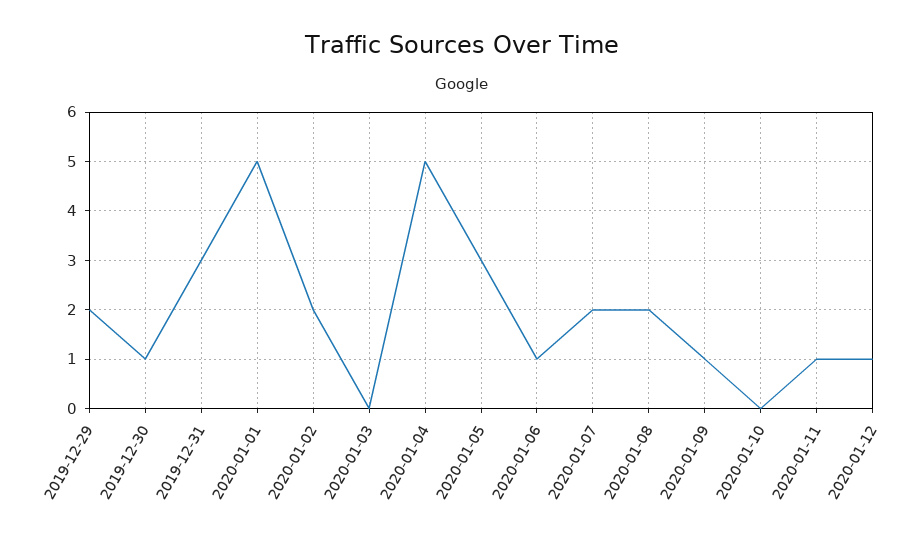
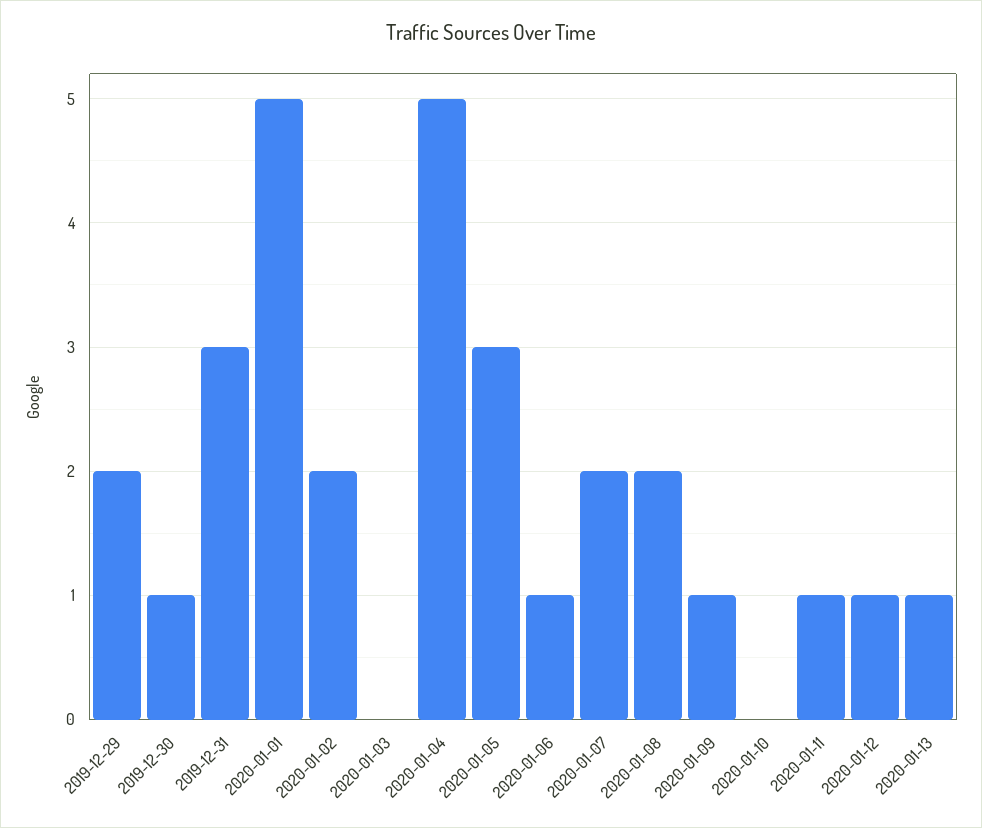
2020-01-13: none -> 1

